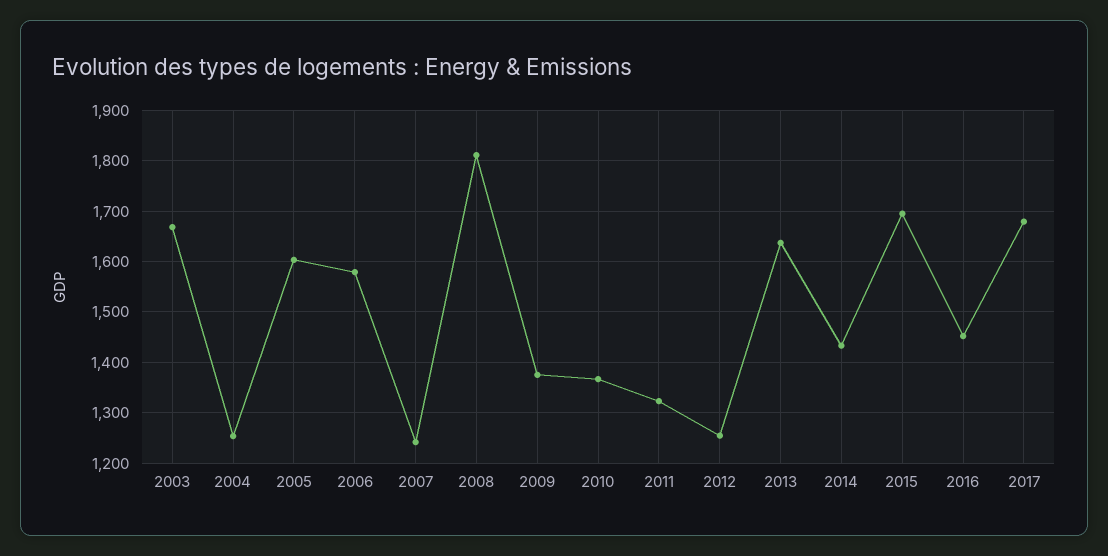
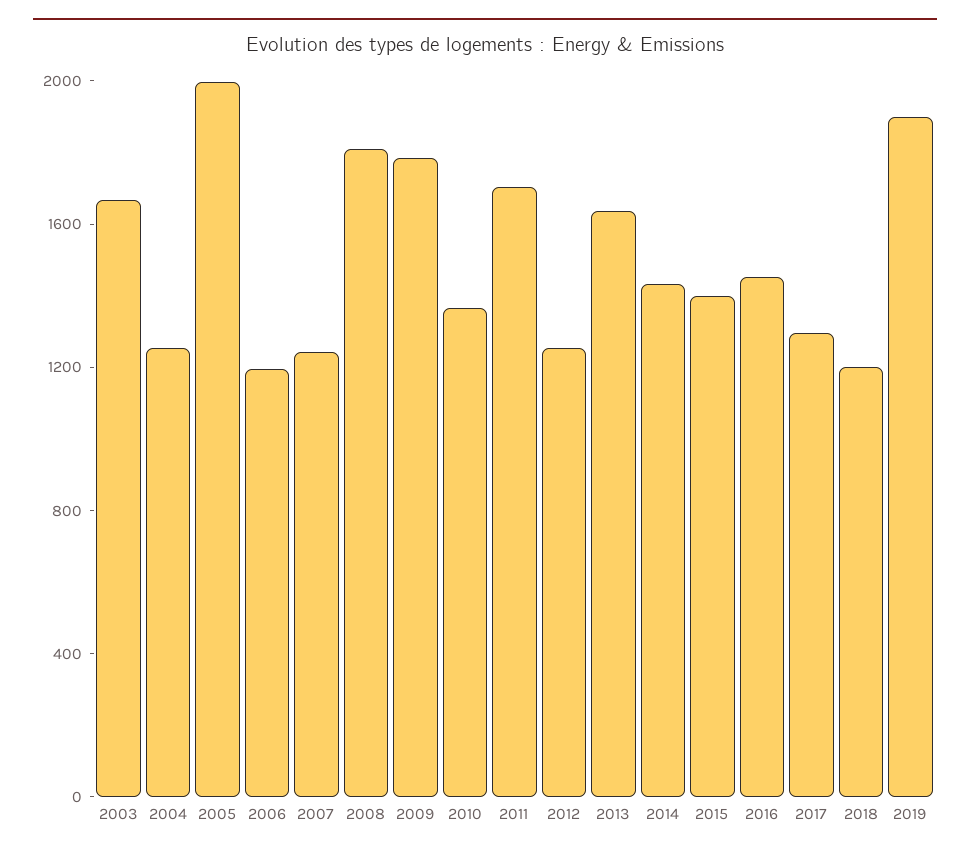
2005: 1600 -> 2000
2006: 1580 -> 1200
2009: 1380 -> 1800
2011: 1320 -> 1700
2015: 1700 -> 1400
2017: 1680 -> 1300
2018: none -> 1200
2019: none -> 1900

